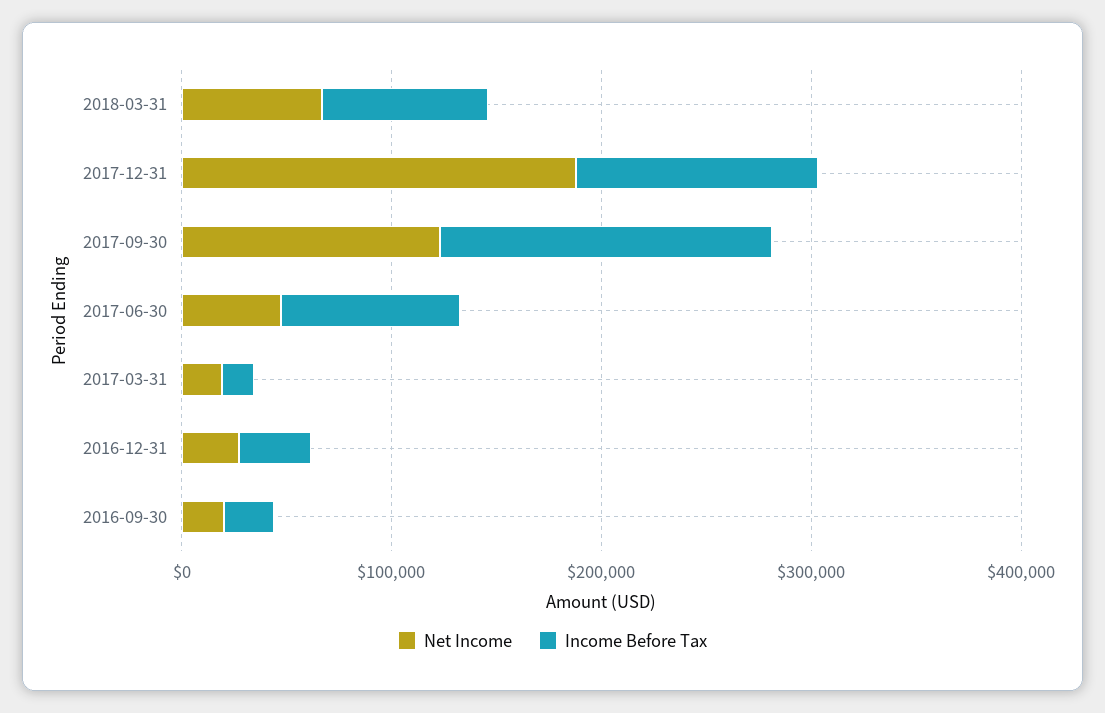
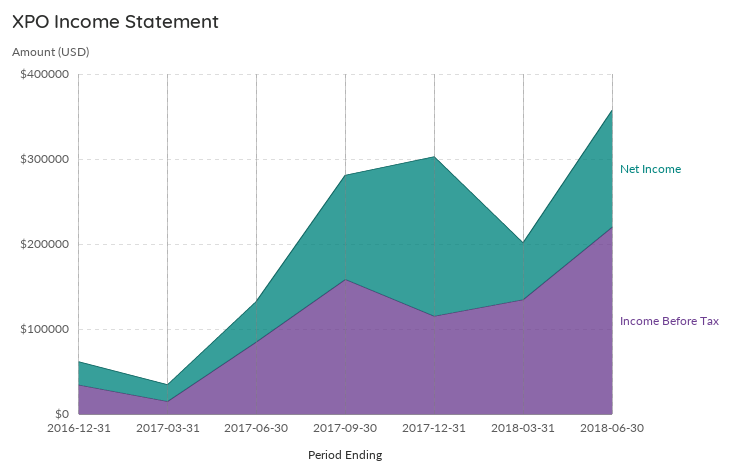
Income Before Tax, 2018-03-31: 80000 -> 140000
Net Income, 2016-09-30: 20000 -> none
Income Before Tax, 2016-09-30: 20000 -> none
Net Income, 2018-06-30: none -> 140000
Income Before Tax, 2018-06-30: none -> 220000

